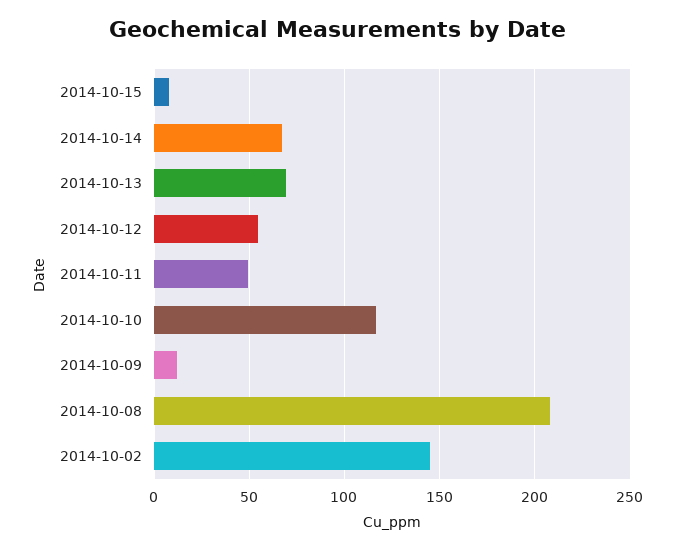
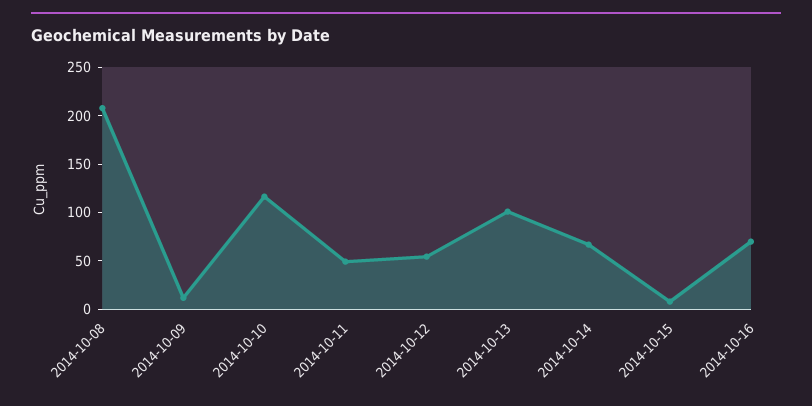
2014-10-13: 70 -> 100
2014-10-02: 145 -> none
2014-10-16: none -> 70

